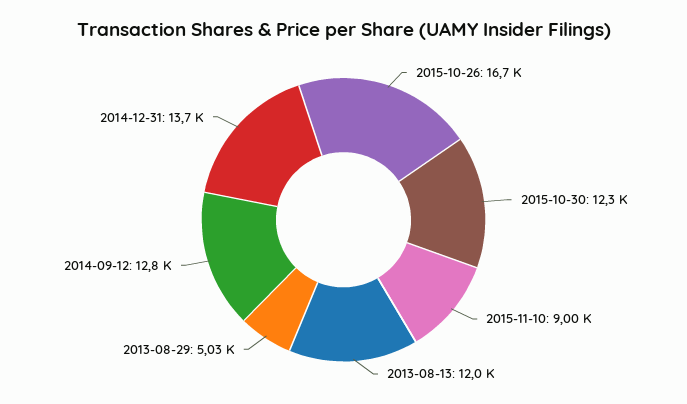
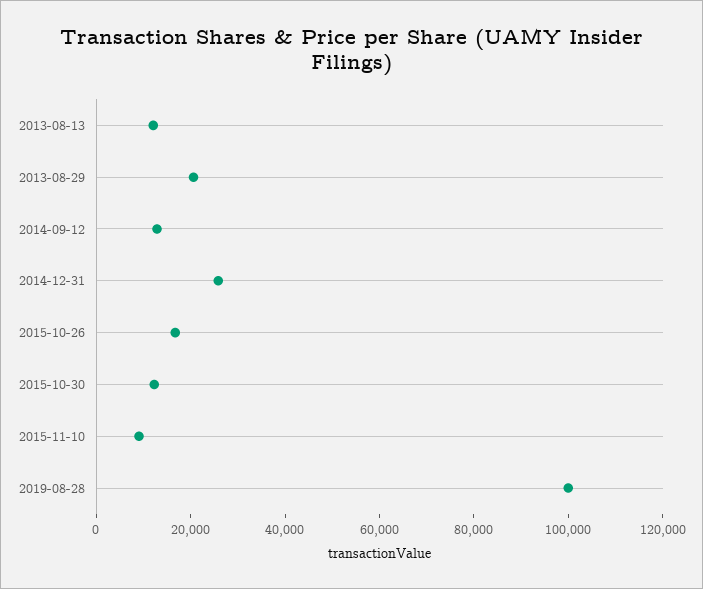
2013-08-29: 5030 -> 20000
2014-12-31: 13700 -> 25000
2019-08-28: none -> 100000

